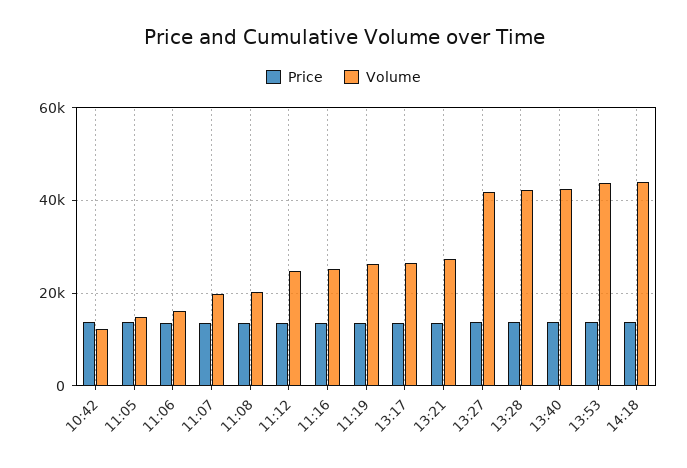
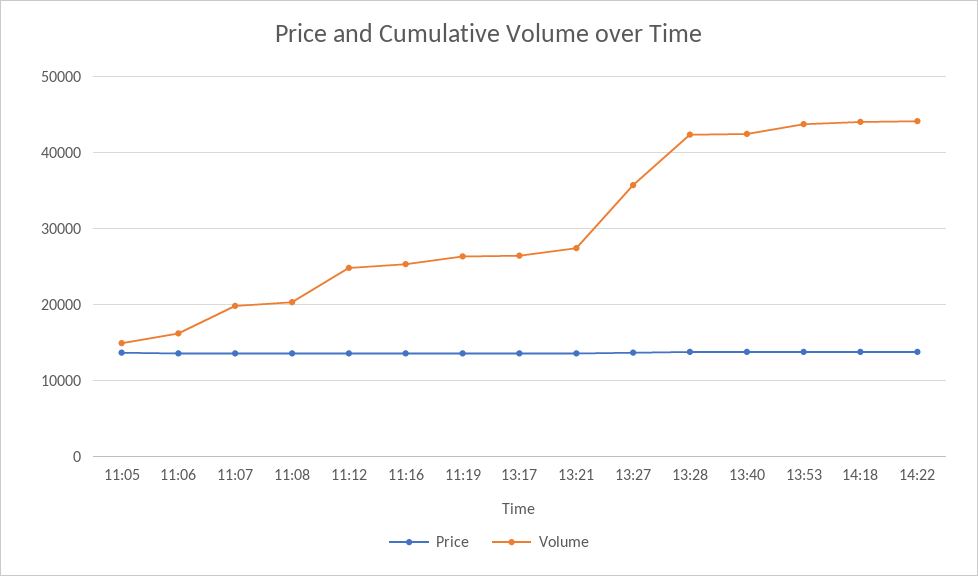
Price, 10:42: 14000 -> none
Volume, 10:42: 12000 -> none
Volume, 13:27: 42000 -> 36000
Price, 14:22: none -> 14000
Volume, 14:22: none -> 44000

